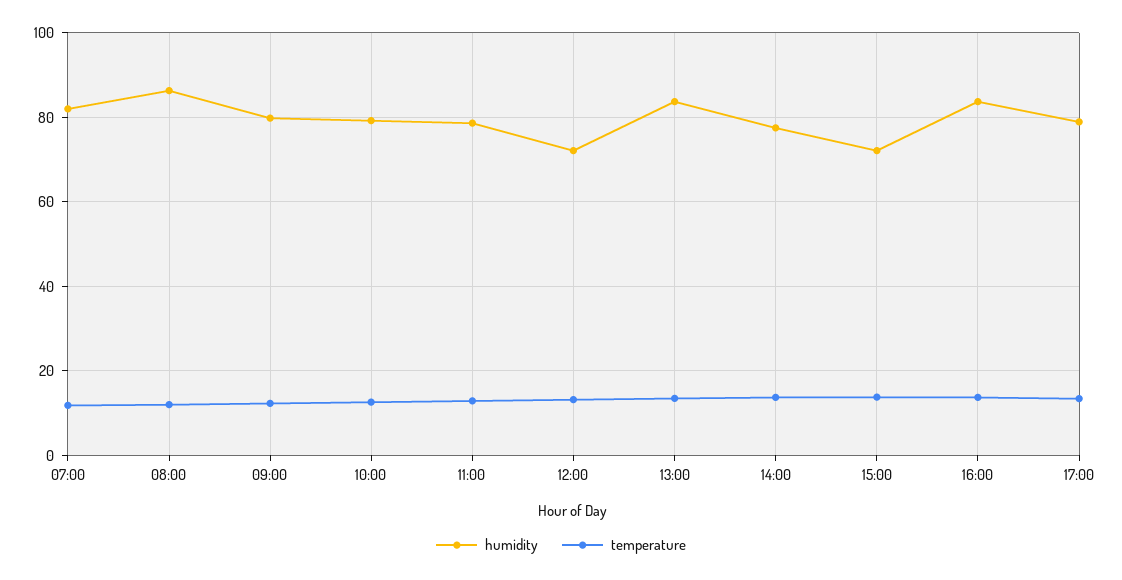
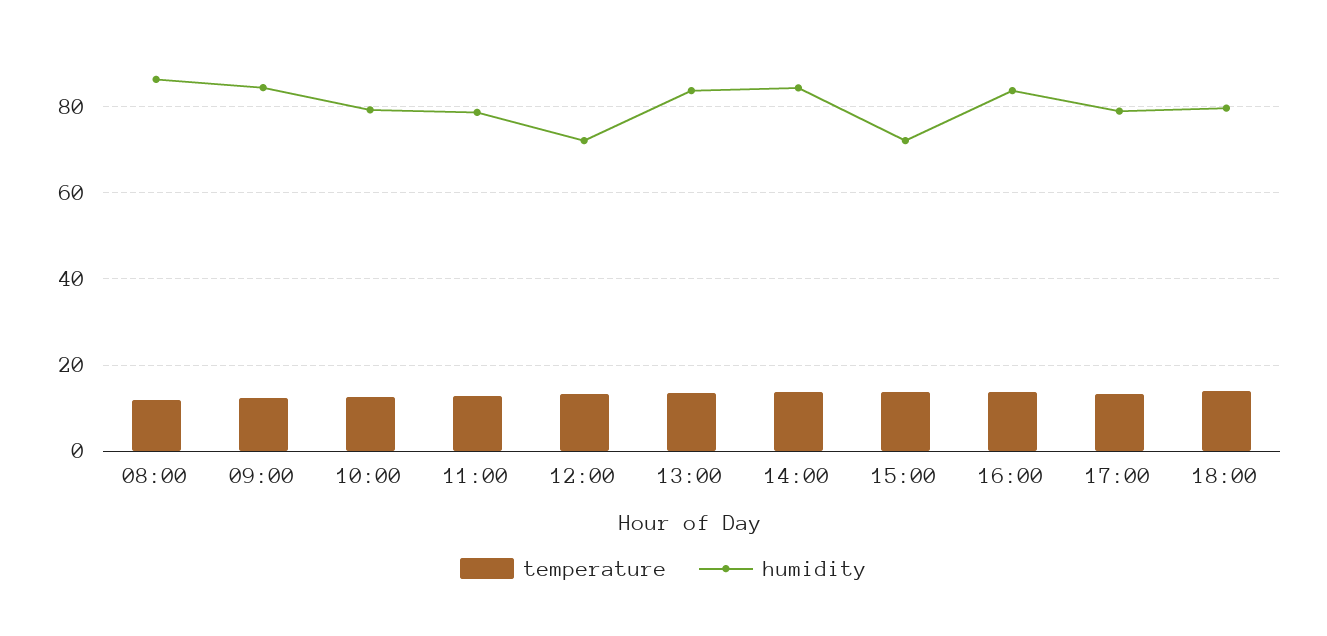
humidity, 07:00: 82 -> none
temperature, 07:00: 12 -> none
humidity, 09:00: 80 -> 84
humidity, 14:00: 78 -> 84
temperature, 18:00: none -> 14
humidity, 18:00: none -> 80

